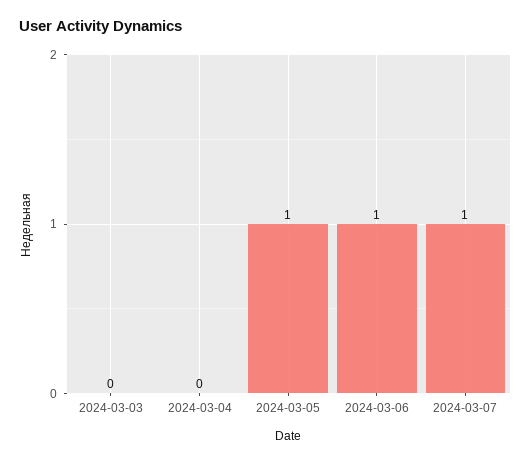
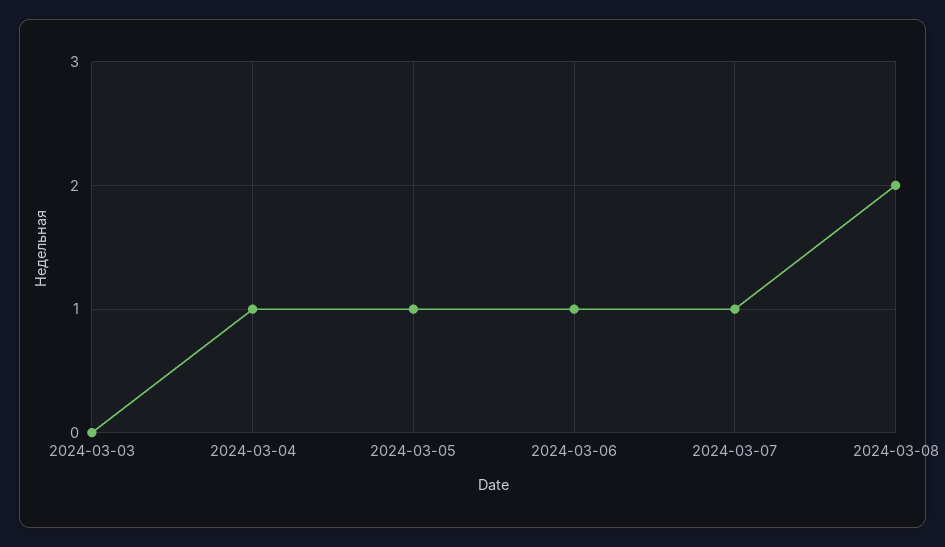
2024-03-04: 0 -> 1
2024-03-08: none -> 2

